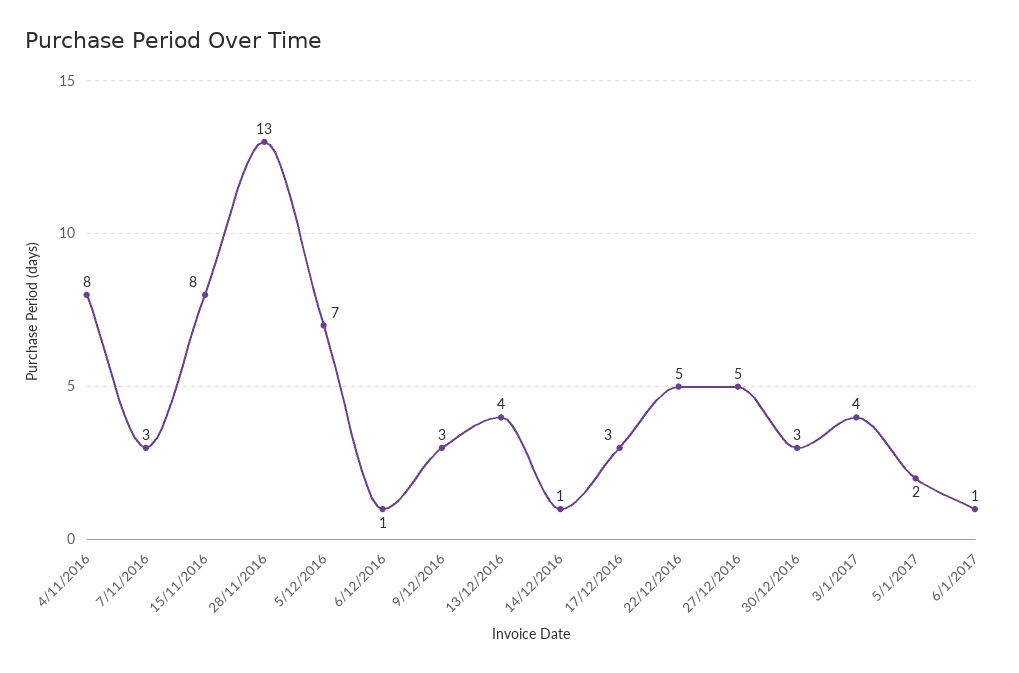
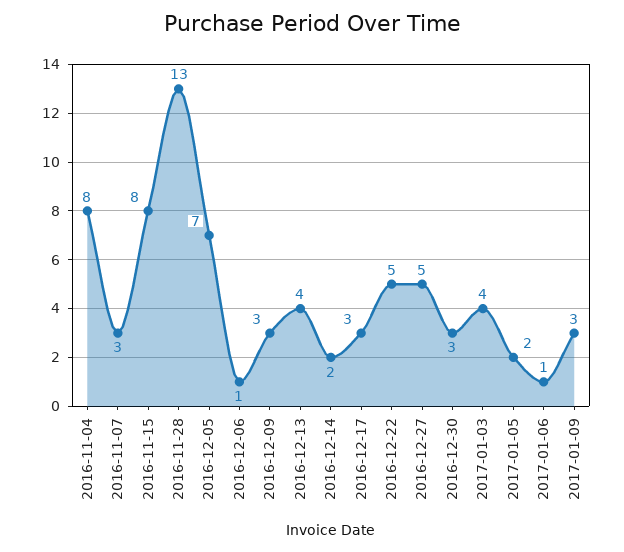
14/12/2016: 1 -> 2
2017-01-09: none -> 3

